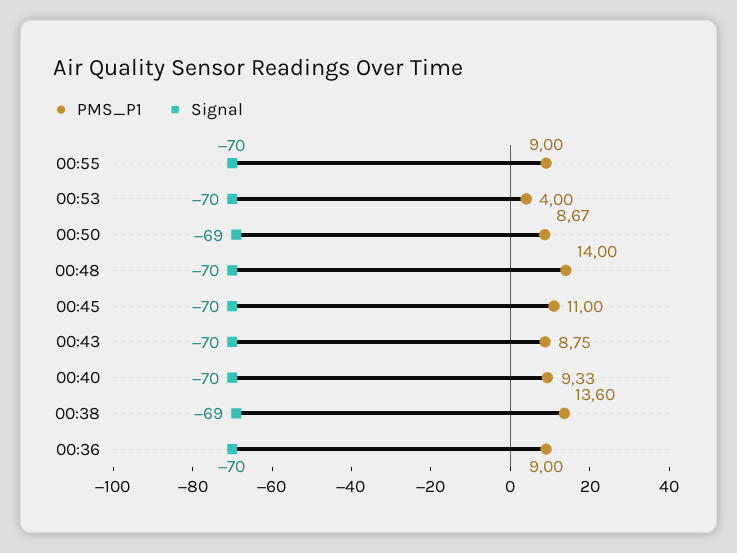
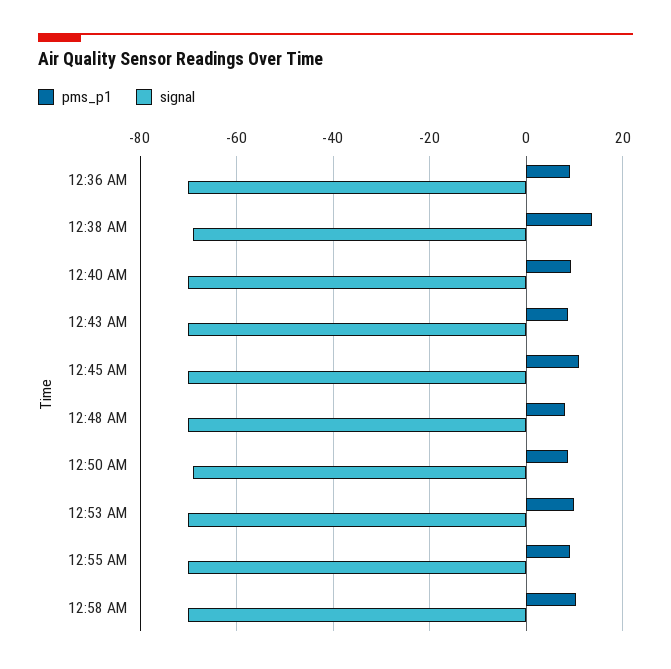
PMS_P1, 00:53: 4 -> 10
PMS_P1, 00:48: 14 -> 8
PMS_P1, 12:58 AM: none -> 10
Signal, 12:58 AM: none -> -70

